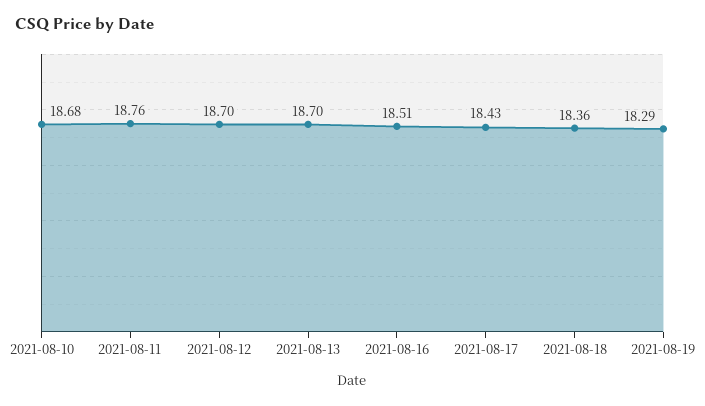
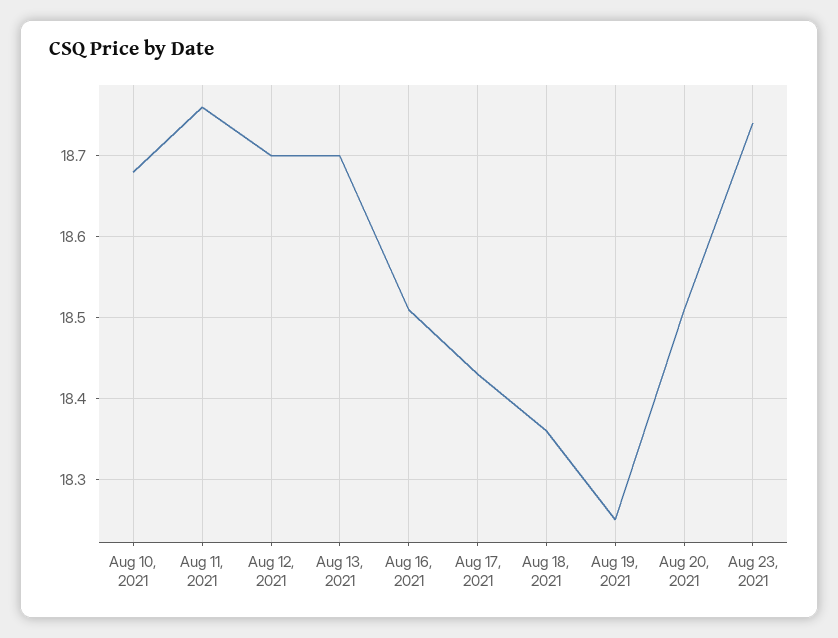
2021-08-19: 18.29 -> 18.25
Aug 20, 2021: none -> 18.51
Aug 23, 2021: none -> 18.74

